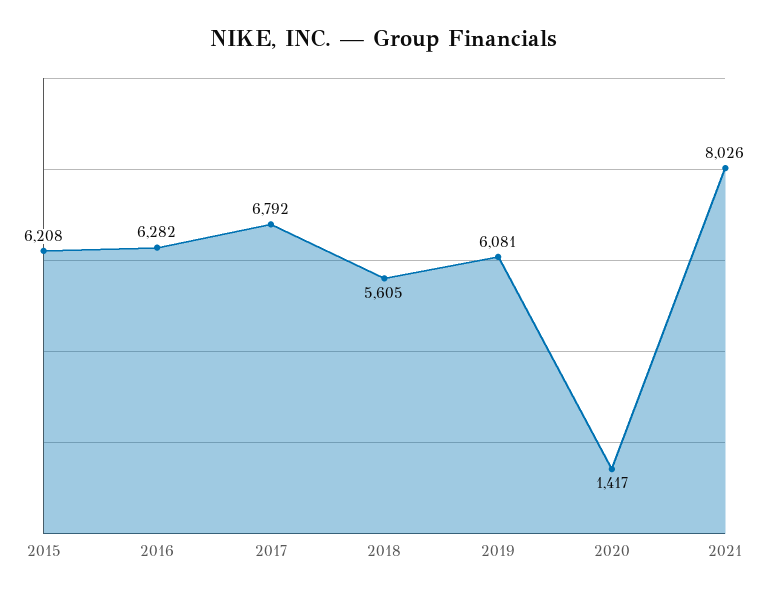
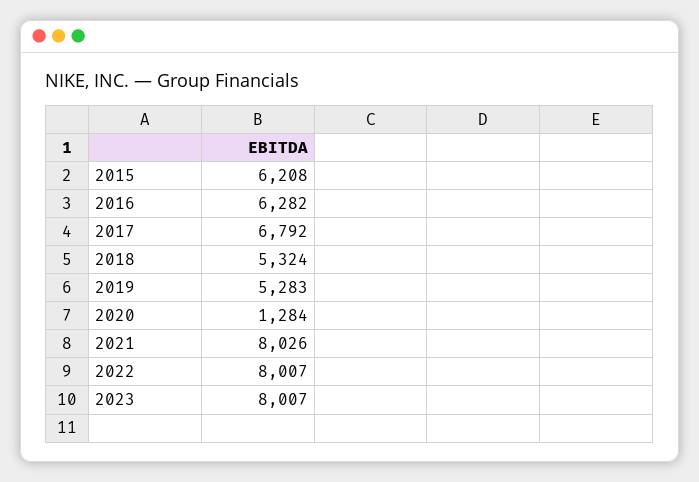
2018: 5605 -> 5324
2019: 6081 -> 5283
2020: 1417 -> 1284
2022: none -> 8007
2023: none -> 8007

